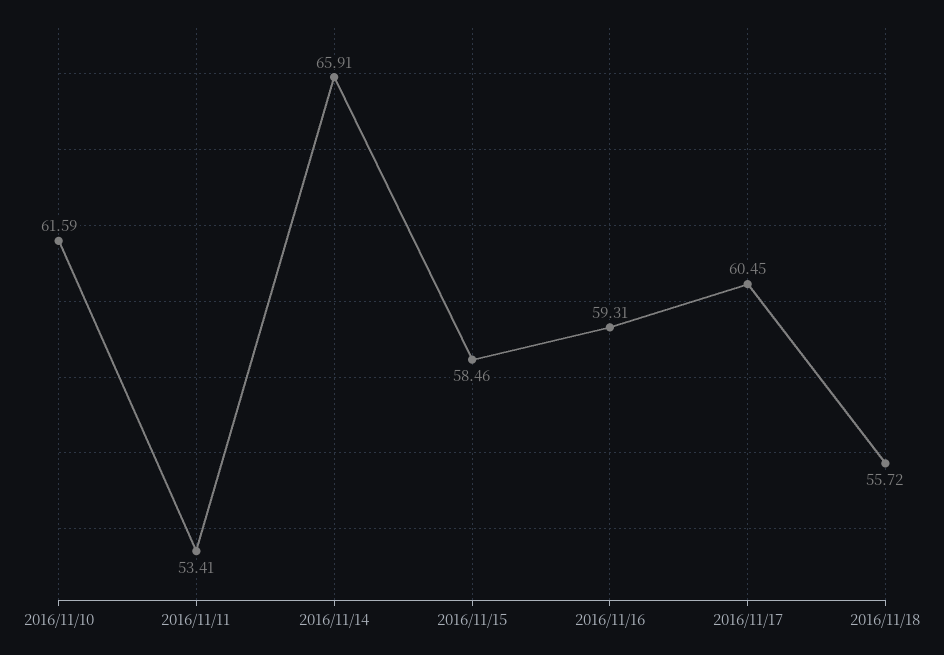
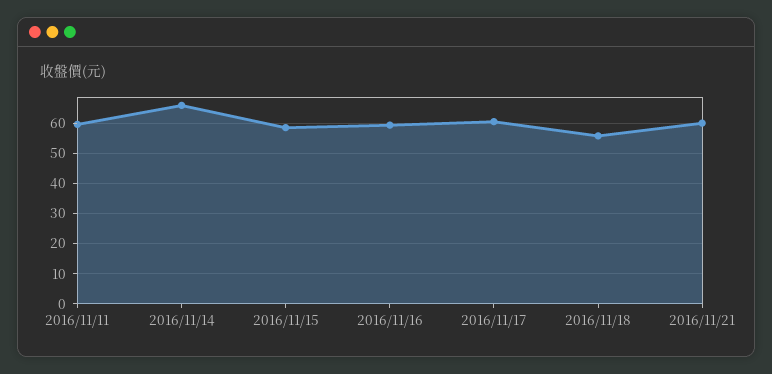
2016/11/10: 61.59 -> none
2016/11/11: 53.41 -> 60
2016/11/21: none -> 60

